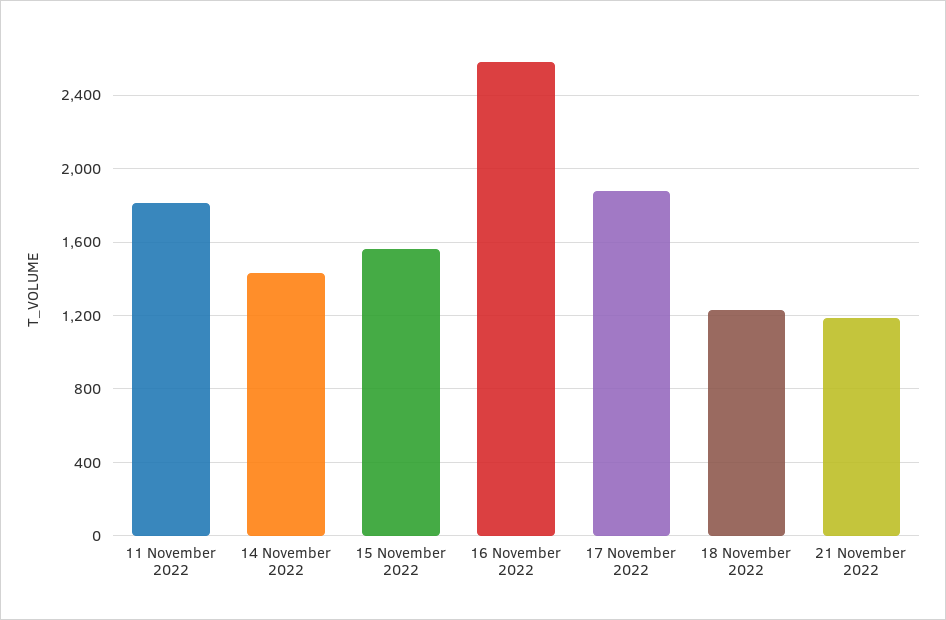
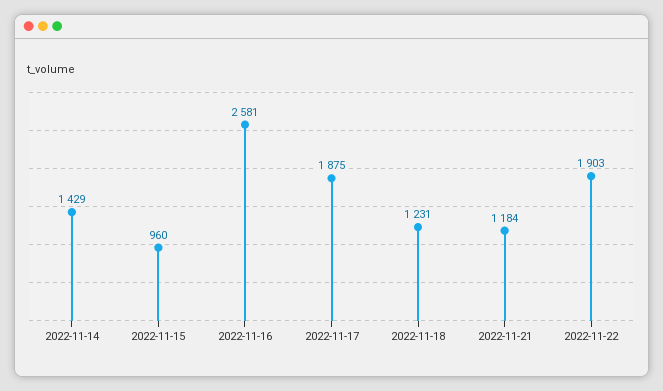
11 November 2022: 1800 -> none
15 November 2022: 1550 -> 960
2022-11-22: none -> 1903

